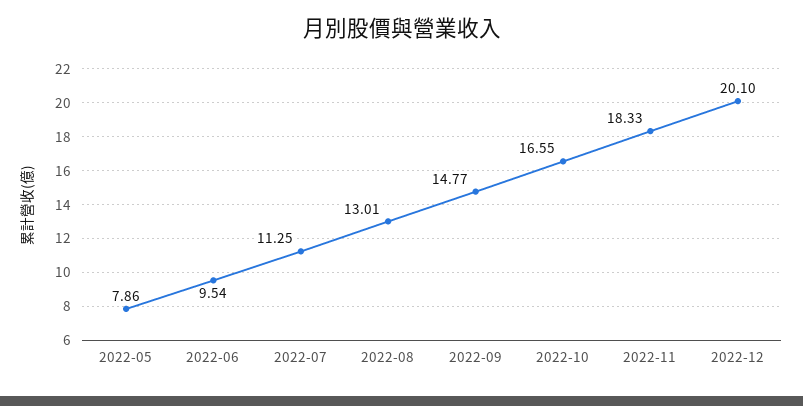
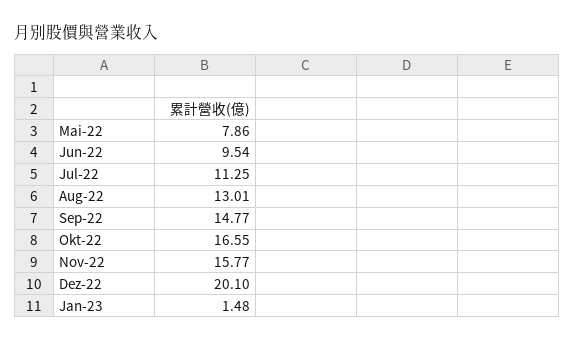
2022-11: 18.33 -> 15.77
Jan-23: none -> 1.48

